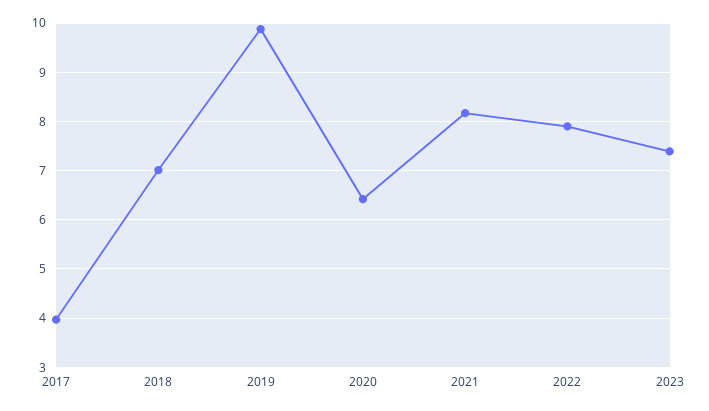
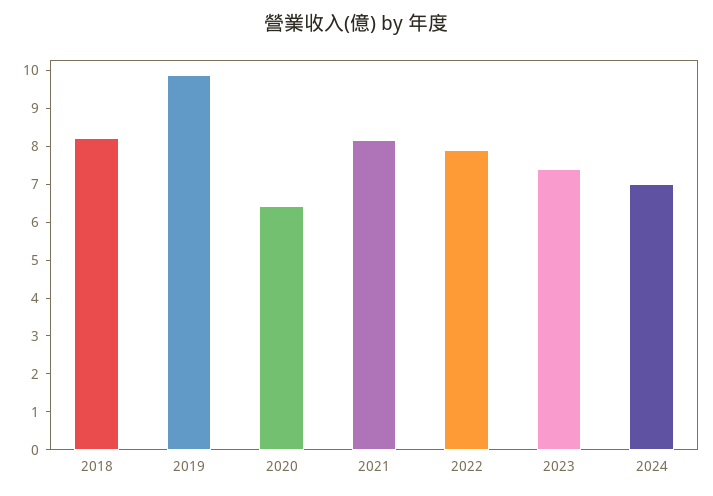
2017: 4 -> none
2018: 7 -> 8.25
2024: none -> 7

